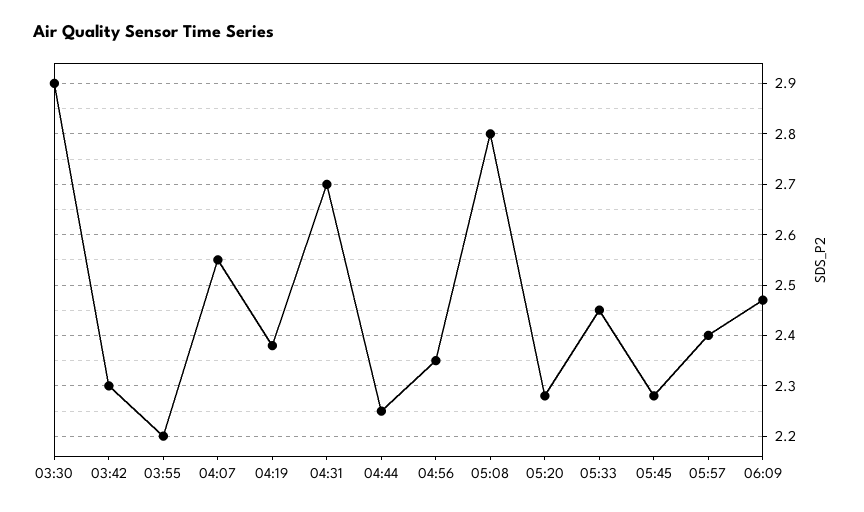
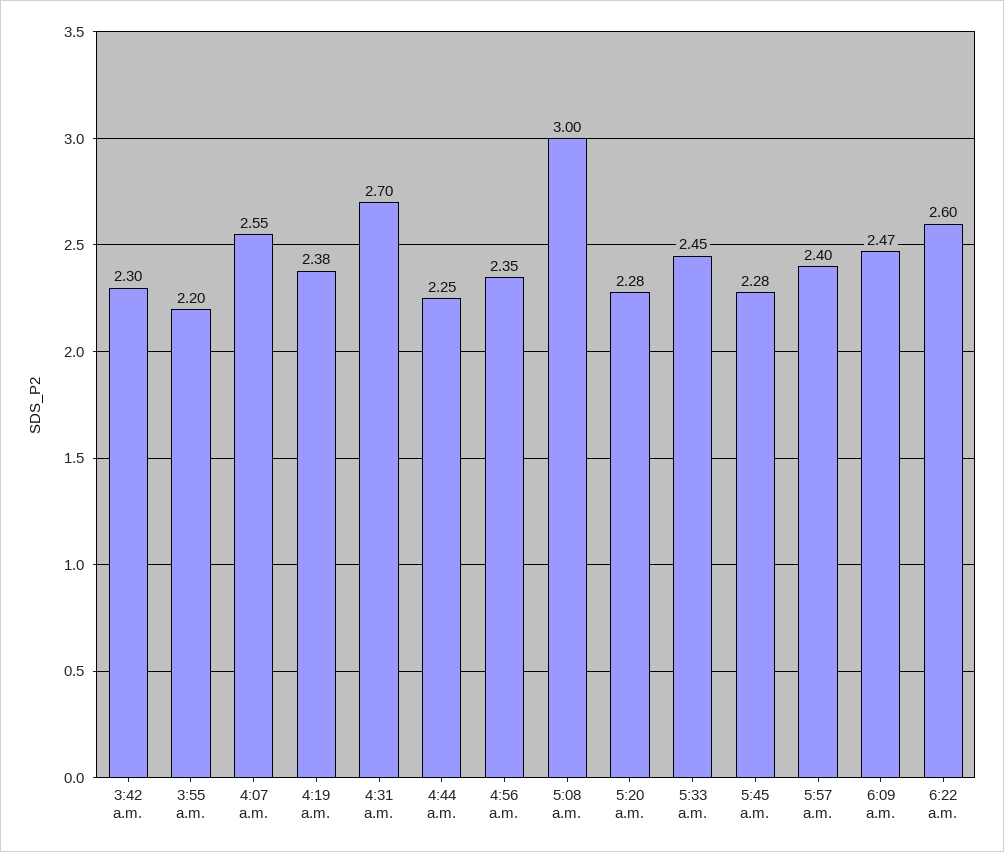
03:30: 2.9 -> none
05:08: 2.8 -> 3
6:22 a.m.: none -> 2.6

